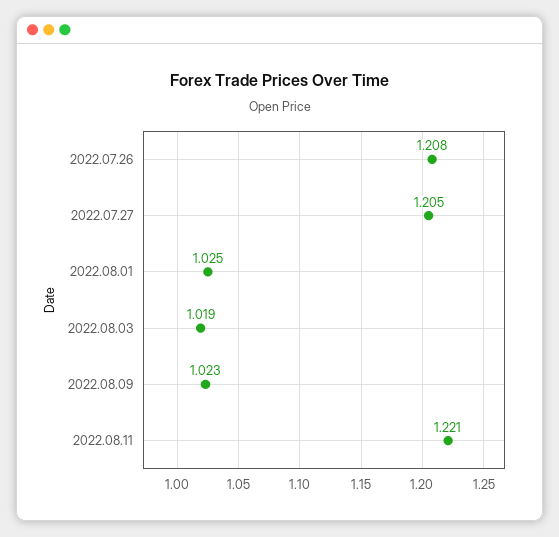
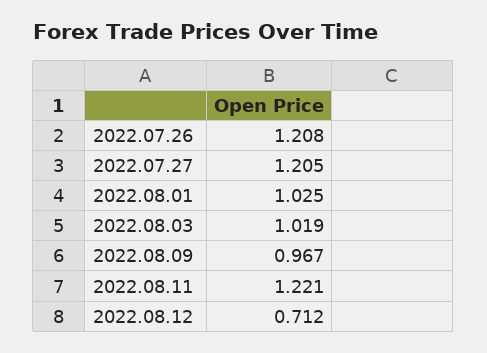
2022.08.09: 1.023 -> 0.967
2022.08.12: none -> 0.712

